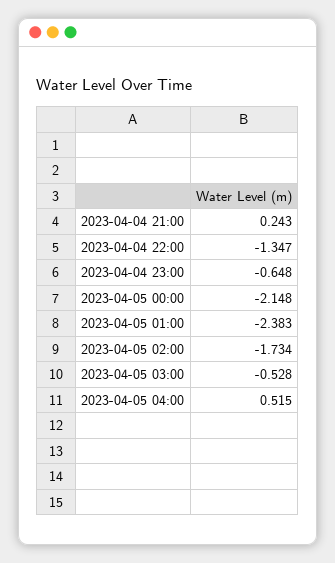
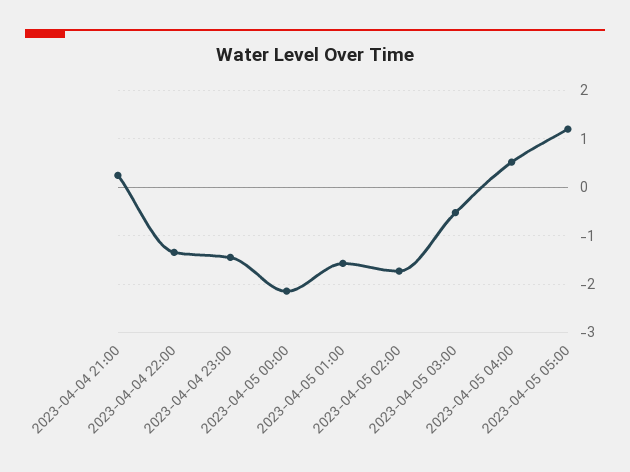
2023-04-04 23:00: -0.648 -> -1.4
2023-04-05 01:00: -2.383 -> -1.6
2023-04-05 05:00: none -> 1.2

